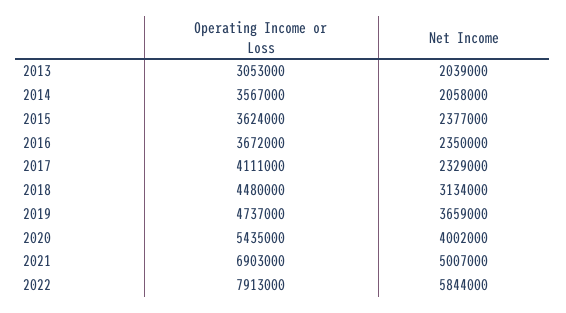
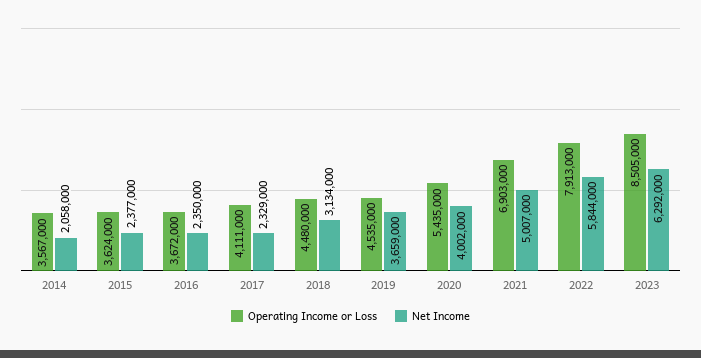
Operating Income or Loss, 2013: 3053000 -> none
Net Income, 2013: 2039000 -> none
Operating Income or Loss, 2019: 4737000 -> 4535000
Operating Income or Loss, 2023: none -> 8505000
Net Income, 2023: none -> 6292000

